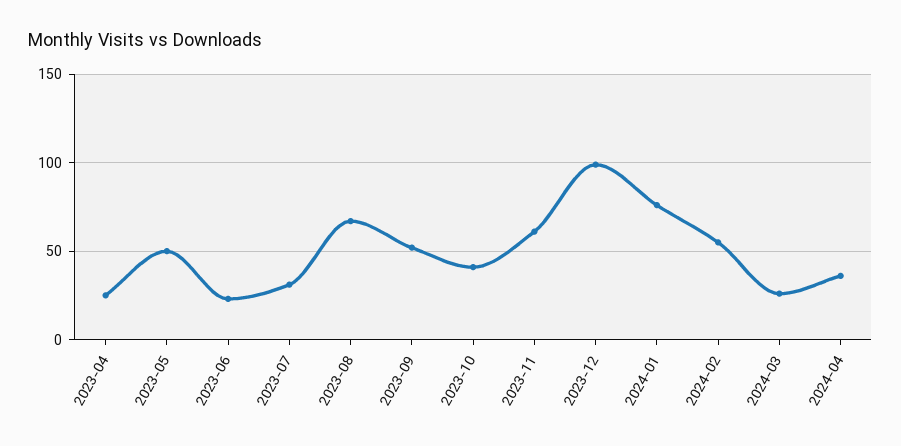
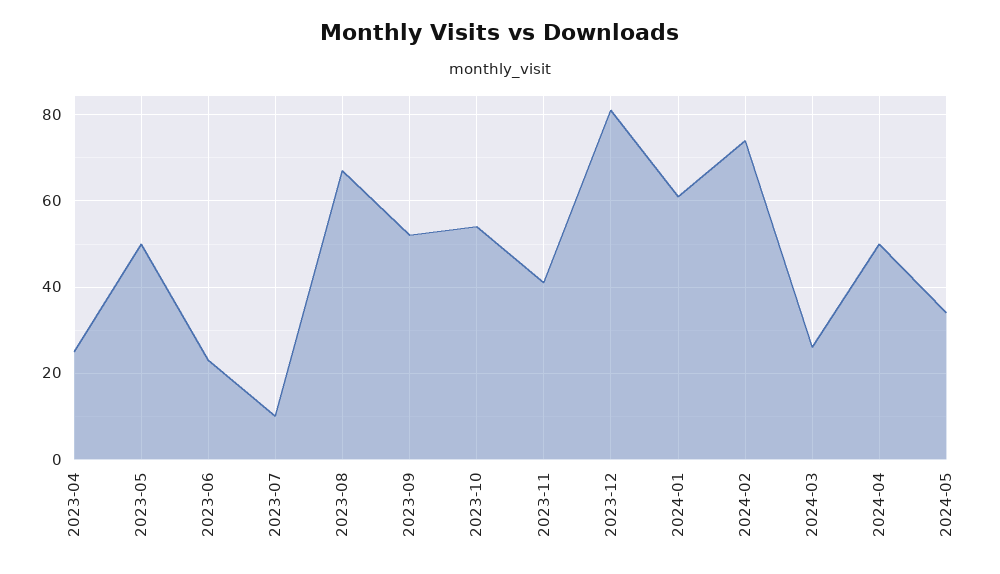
2023-07: 30 -> 10
2023-10: 40 -> 55
2023-11: 60 -> 40
2023-12: 100 -> 80
2024-01: 75 -> 60
2024-02: 55 -> 75
2024-04: 35 -> 50
2024-05: none -> 35

